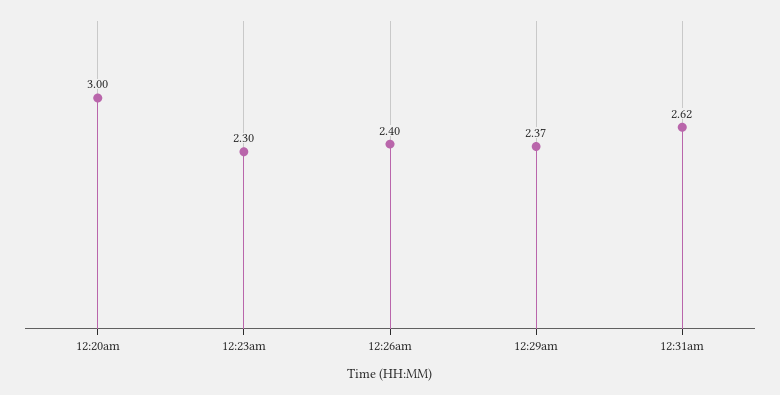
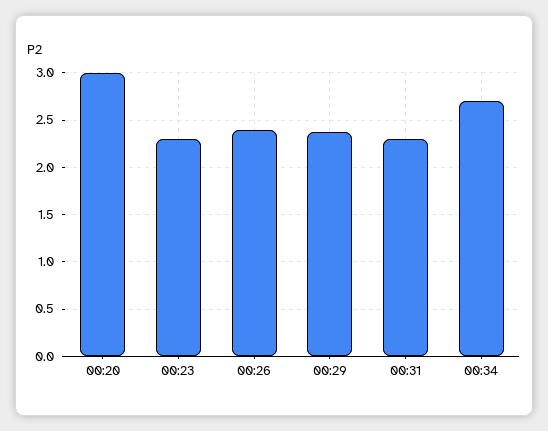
12:31am: 2.62 -> 2.3
00:34: none -> 2.7

